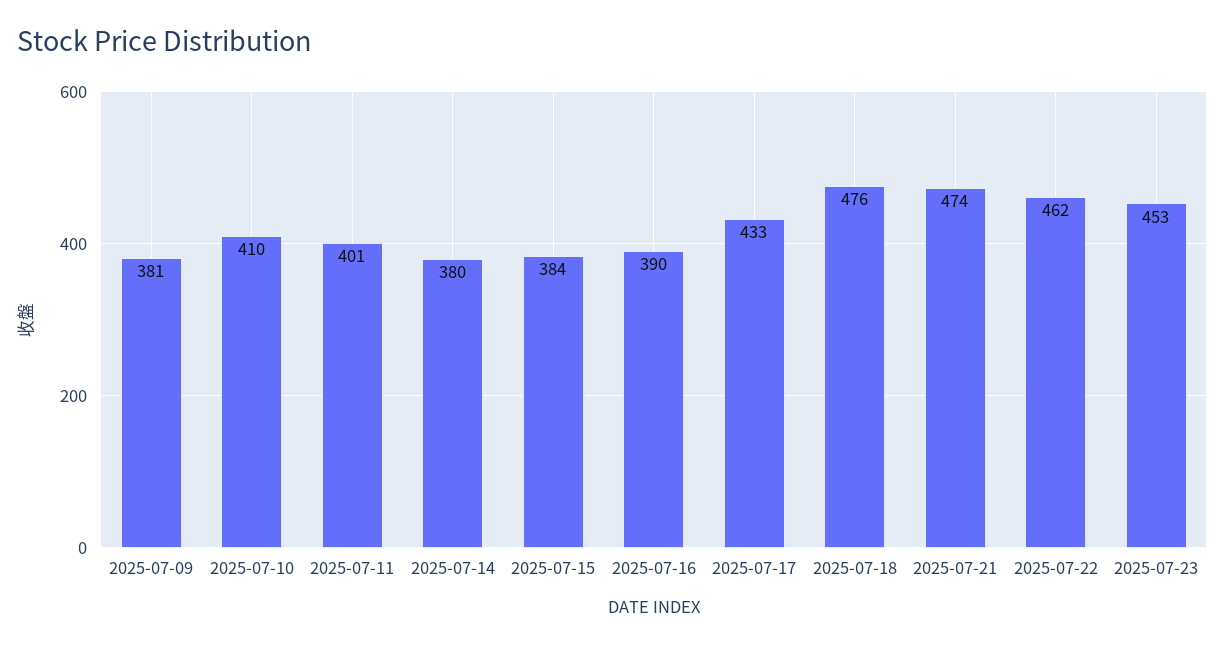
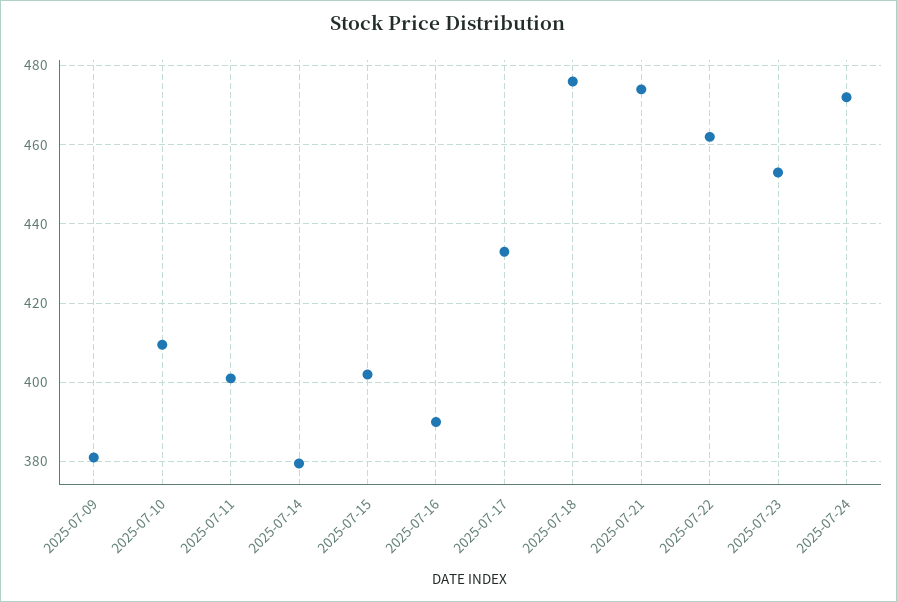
2025-07-15: 384 -> 402
2025-07-24: none -> 472

